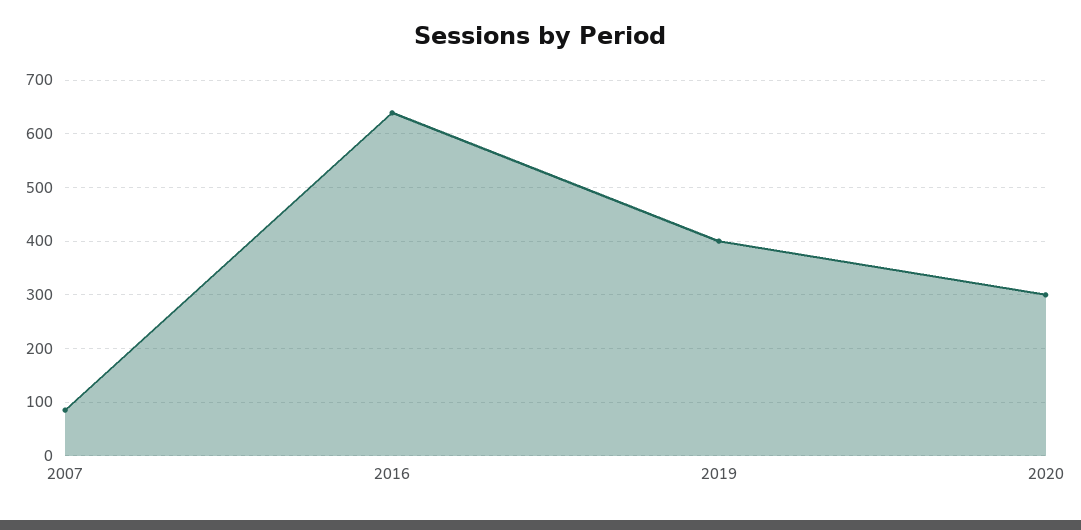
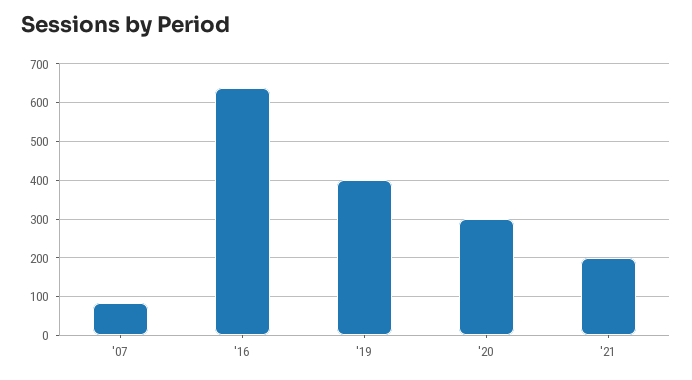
'21: none -> 200

